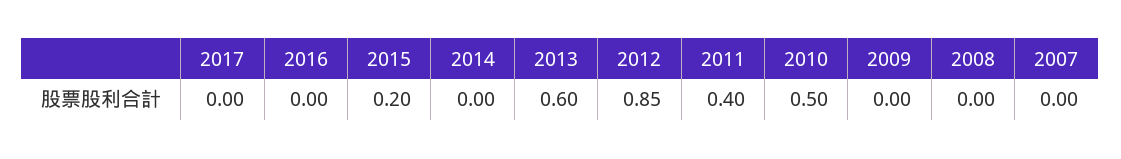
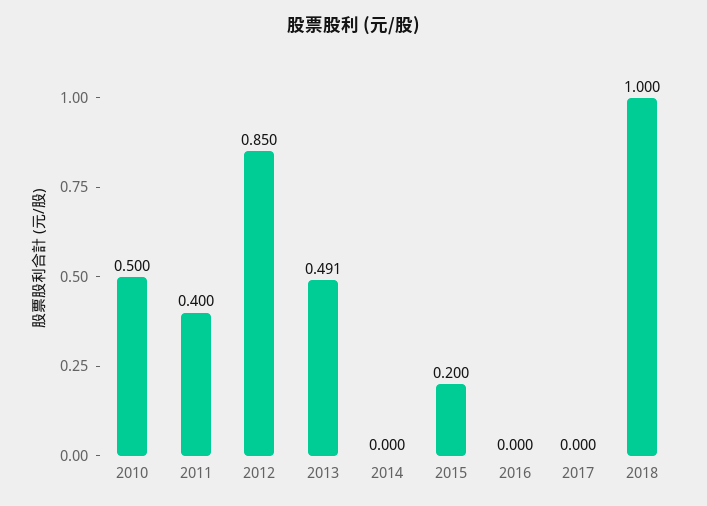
2013: 0.6 -> 0.491
2009: 0 -> none
2008: 0 -> none
2007: 0 -> none
2018: none -> 1

